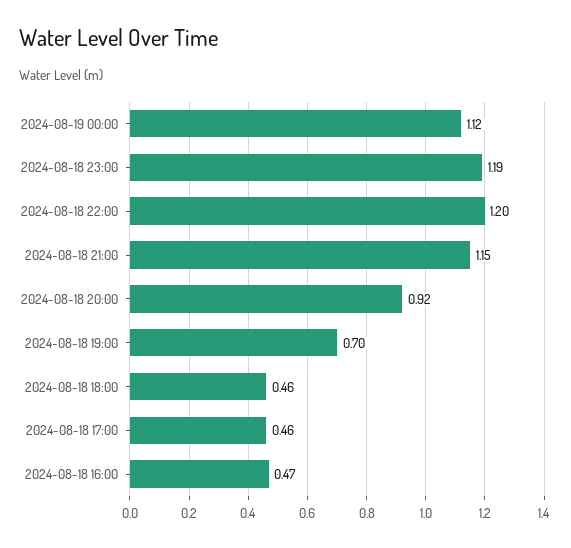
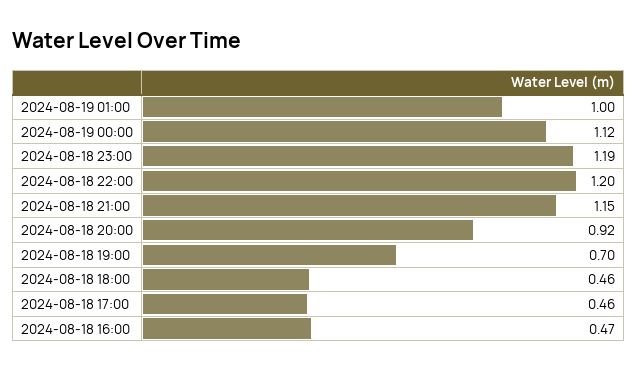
2024-08-19 01:00: none -> 1

